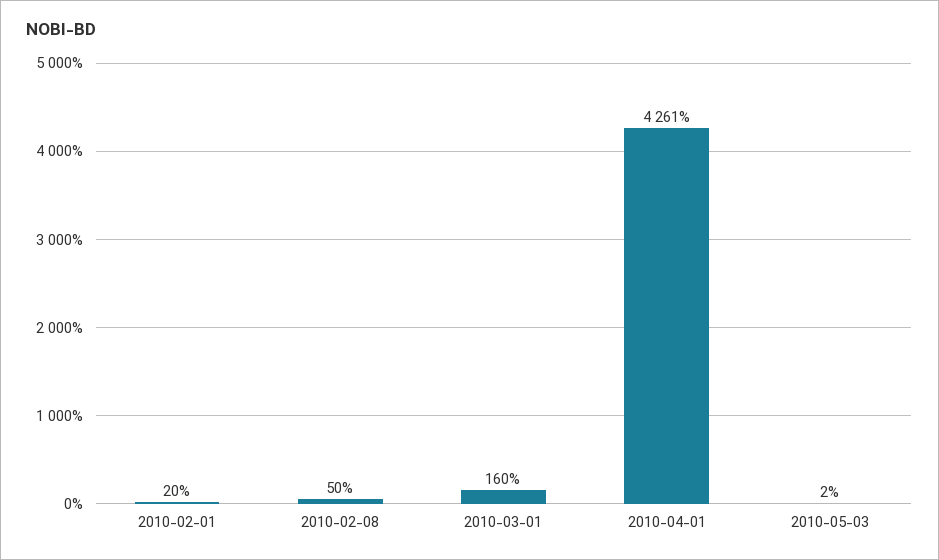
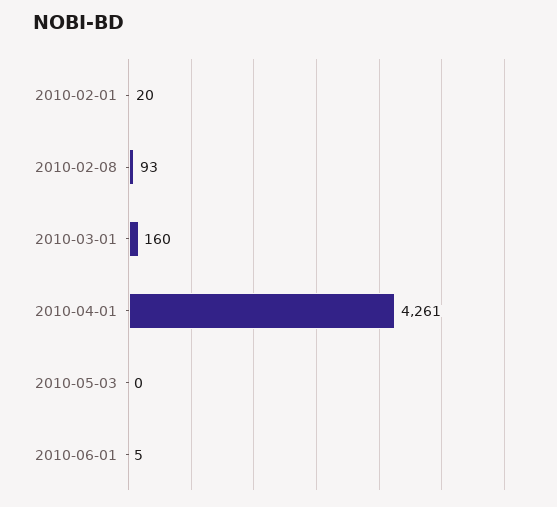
2010-02-08: 50 -> 93
2010-05-03: 2 -> 0
2010-06-01: none -> 5

